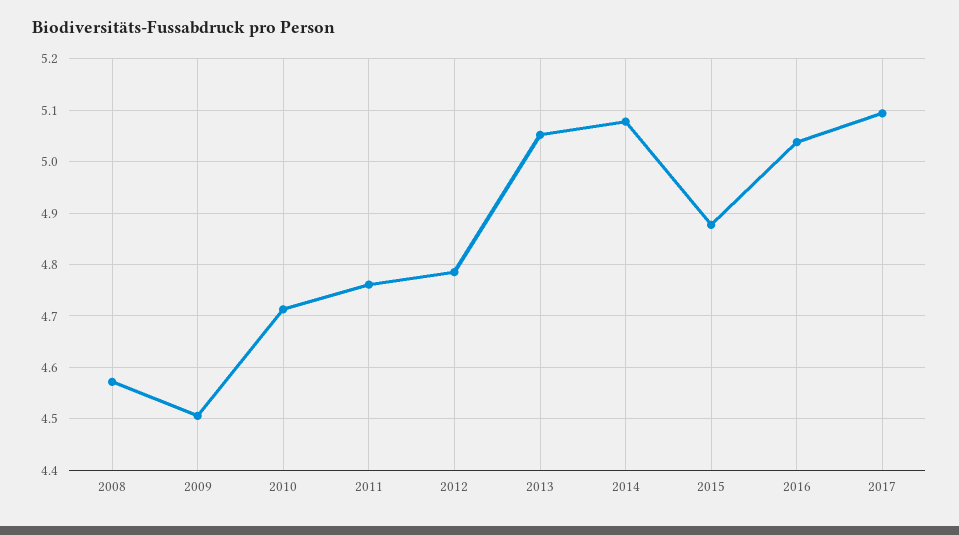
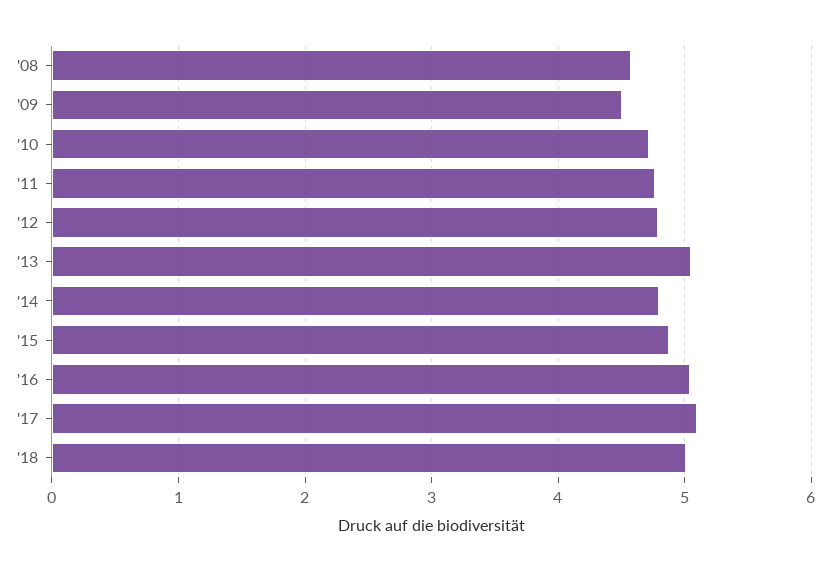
2014: 5.08 -> 4.8
'18: none -> 5

